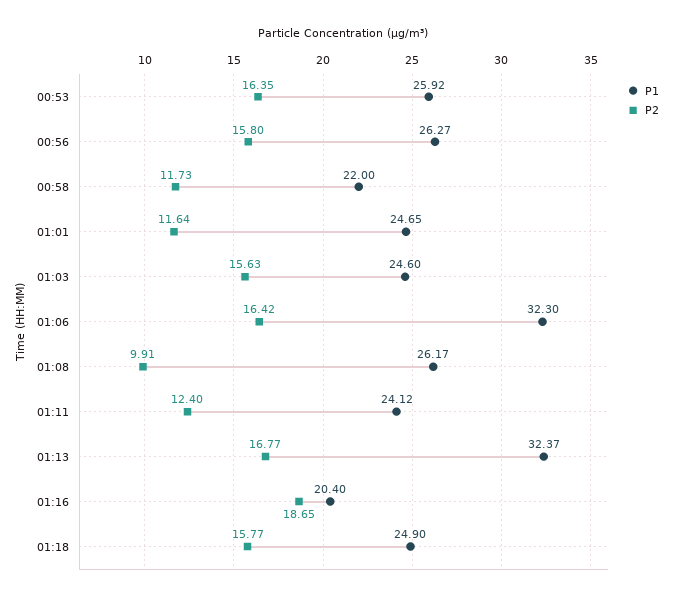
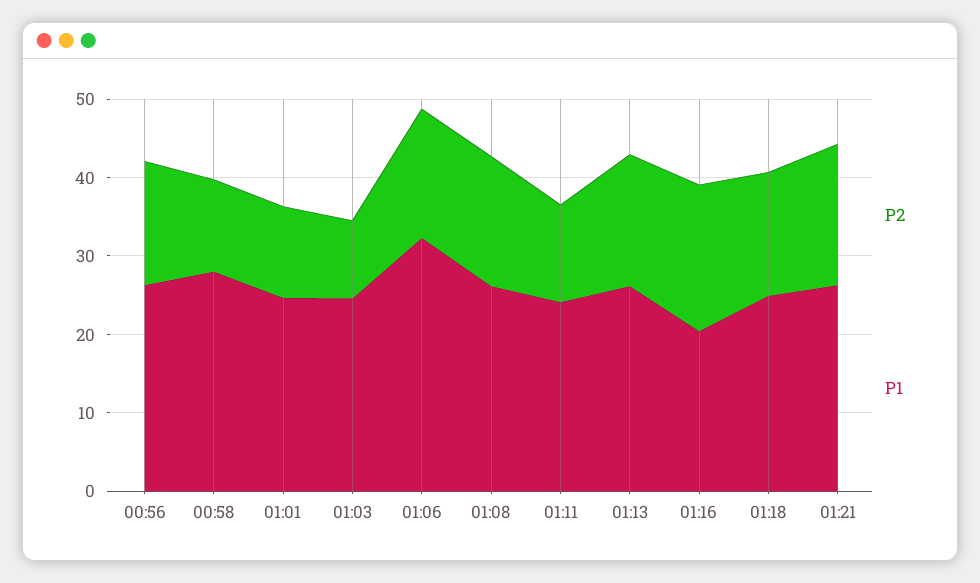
P1, 00:53: 25.92 -> none
P2, 00:53: 16.35 -> none
P1, 00:58: 22 -> 28
P2, 01:03: 15.63 -> 10
P2, 01:08: 9.91 -> 16
P1, 01:13: 32.37 -> 26
P2, 01:21: none -> 18
P1, 01:21: none -> 26

